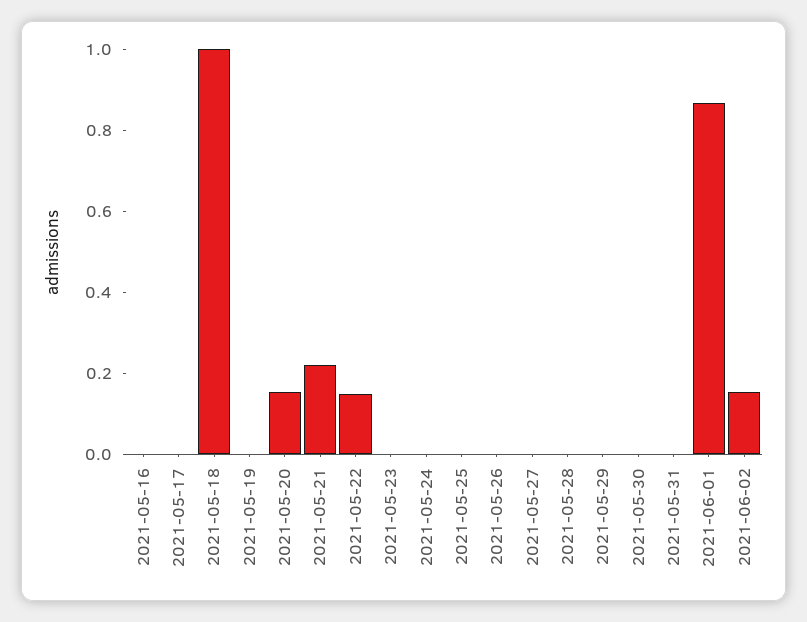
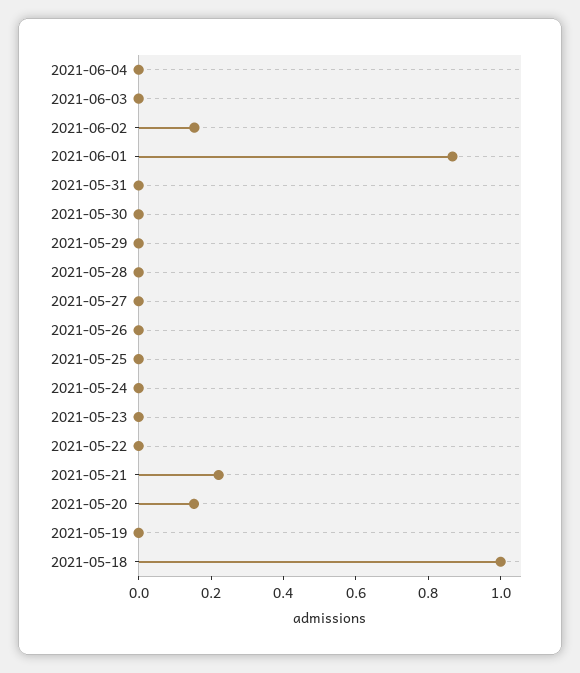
2021-05-16: 0 -> none
2021-05-17: 0 -> none
2021-05-22: 0.15 -> 0
2021-06-04: none -> 0
2021-06-03: none -> 0

